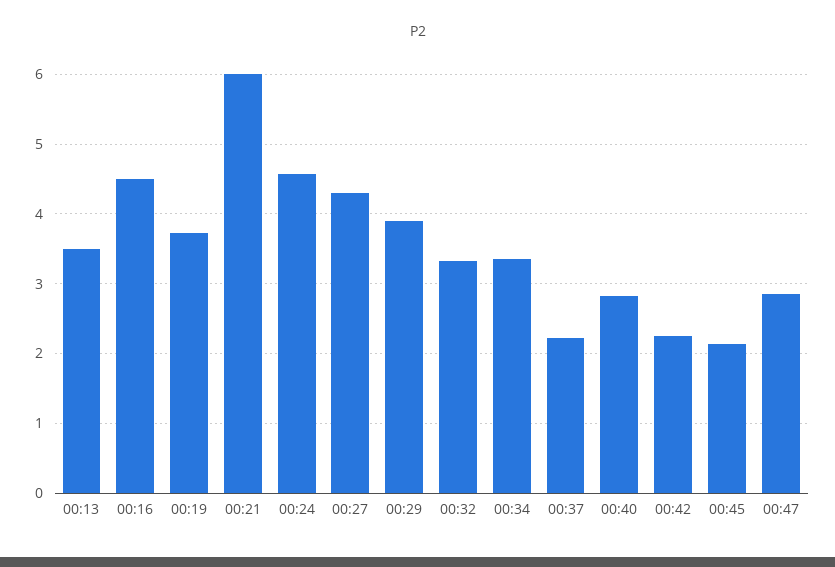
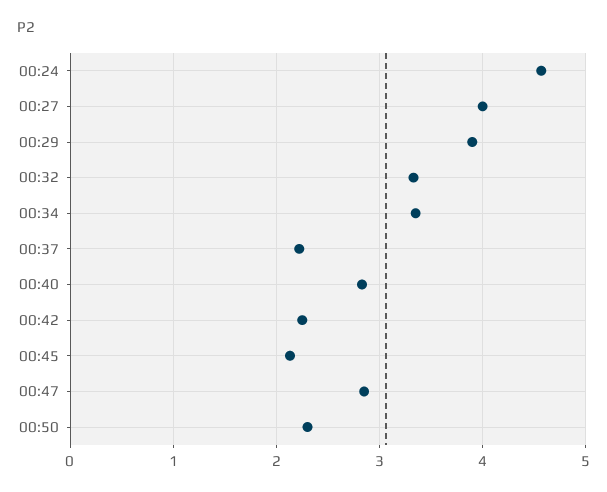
00:13: 3.5 -> none
00:16: 4.5 -> none
00:19: 3.7 -> none
00:21: 6 -> none
00:27: 4.3 -> 4
00:50: none -> 2.3

